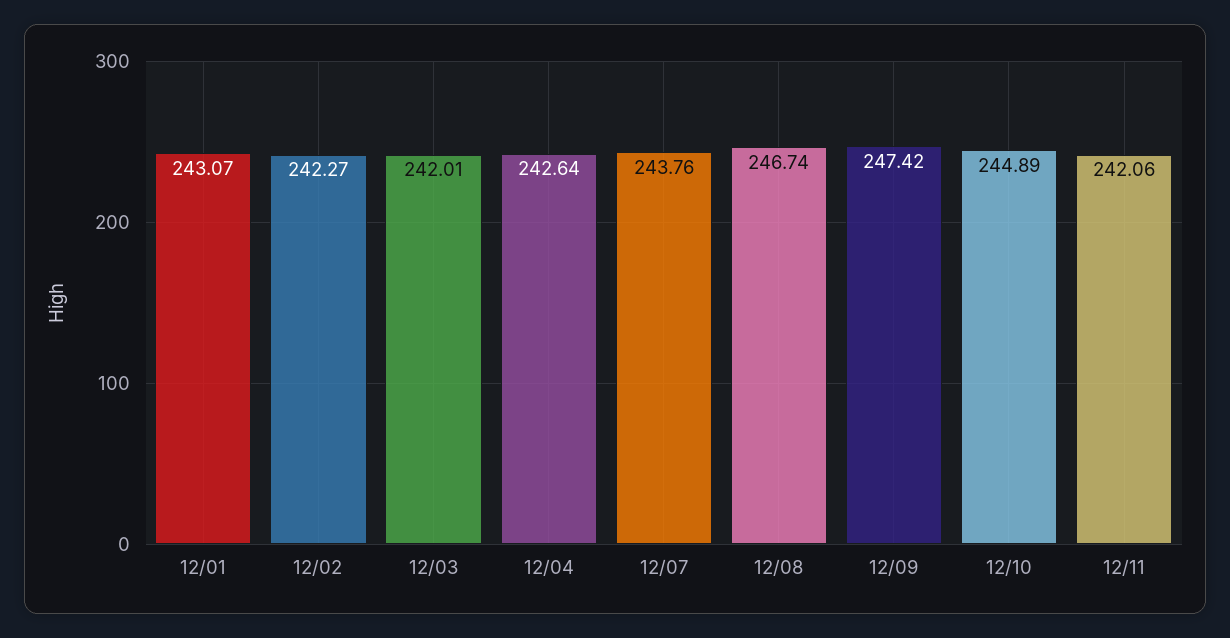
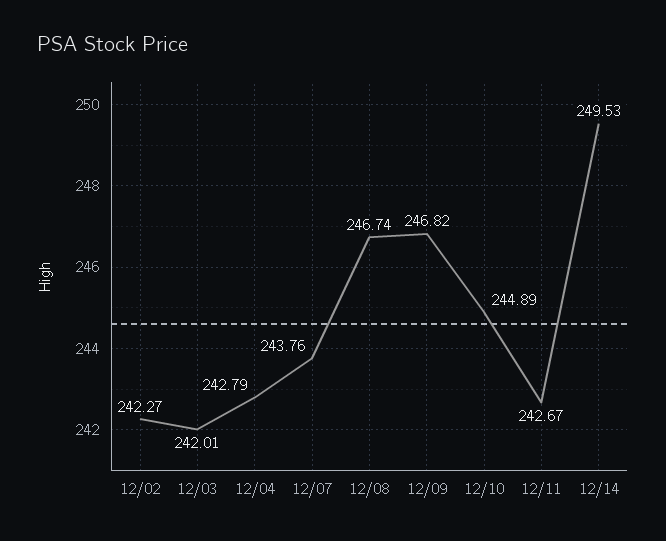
12/01: 243.07 -> none
12/04: 242.64 -> 242.79
12/09: 247.42 -> 246.82
12/11: 242.06 -> 242.67
12/14: none -> 249.53

